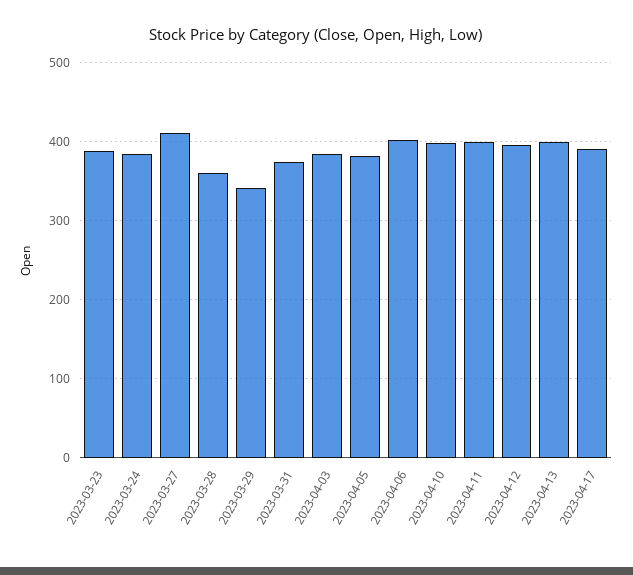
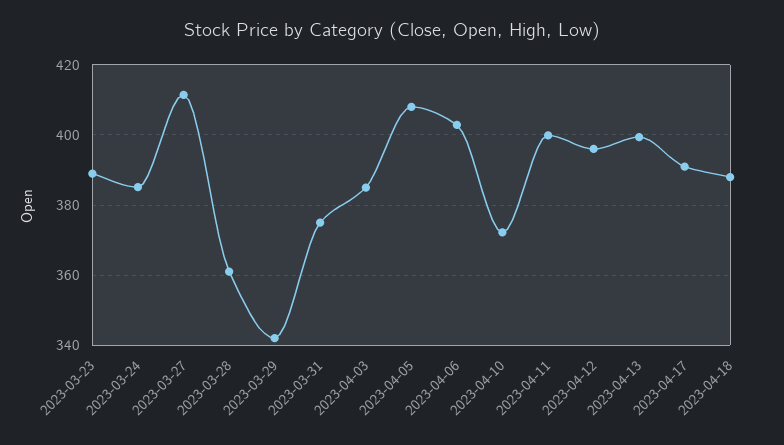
2023-04-05: 380 -> 408
2023-04-10: 400 -> 372
2023-04-18: none -> 388

